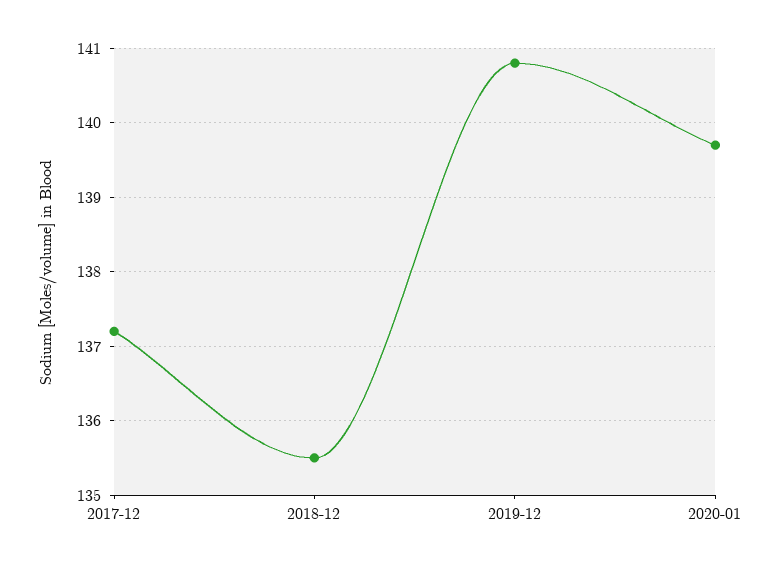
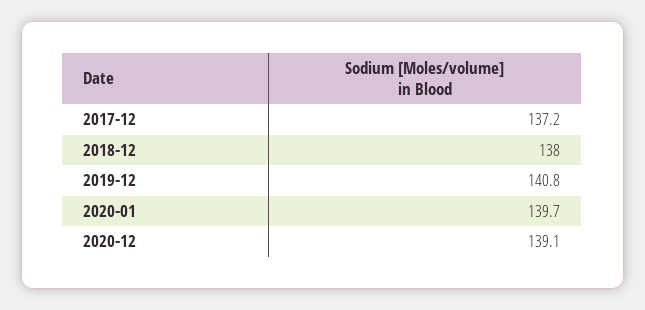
2018-12: 135.5 -> 138
2020-12: none -> 139.1

